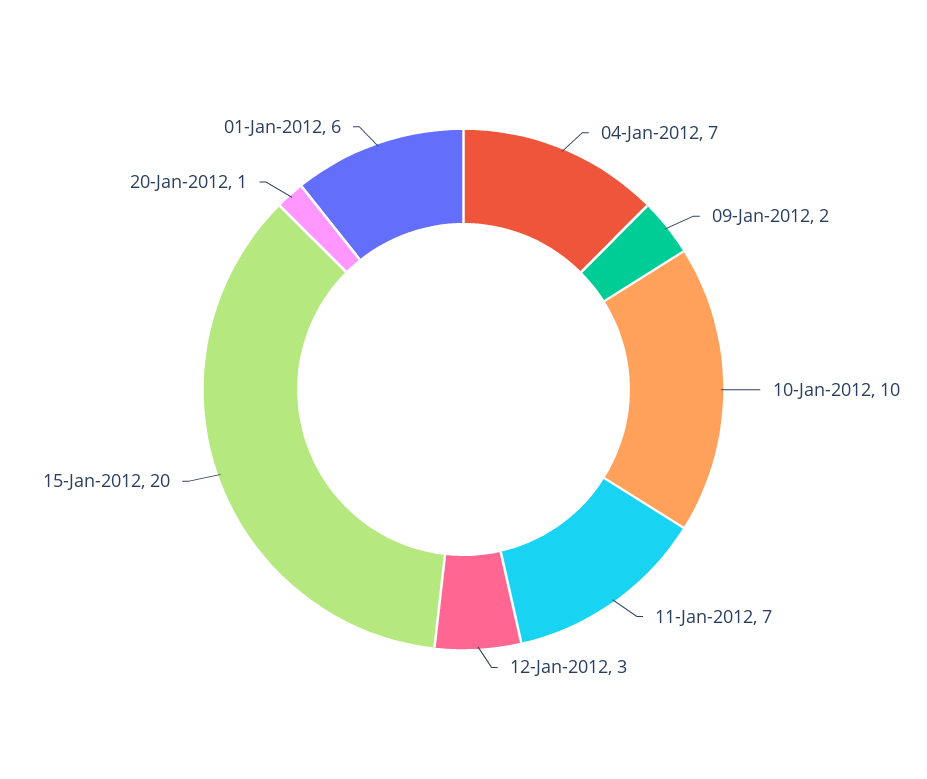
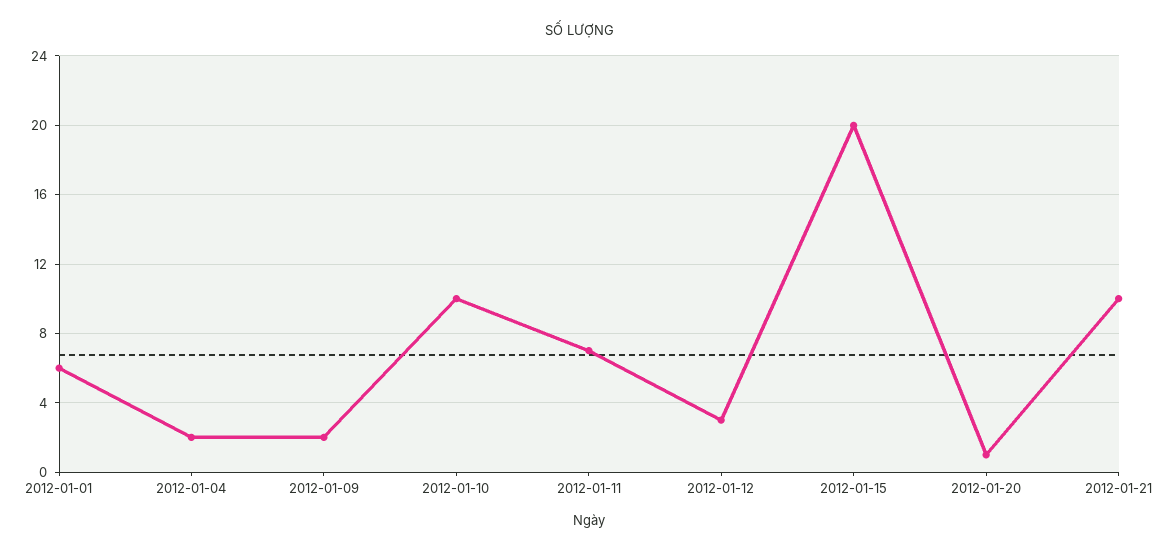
04-Jan-2012: 7 -> 2
2012-01-21: none -> 10

